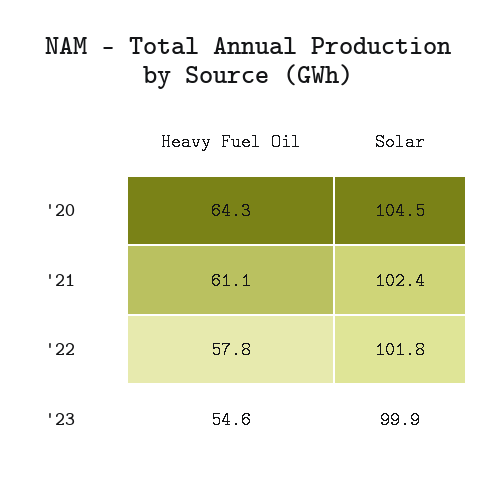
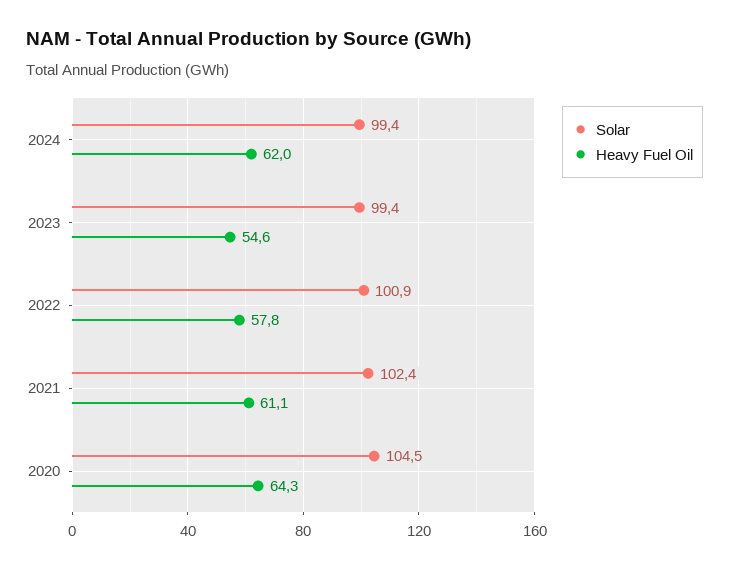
Solar, '22: 101.8 -> 100.9
Solar, '23: 99.9 -> 99.4
Solar, 2024: none -> 99.4
Heavy Fuel Oil, 2024: none -> 62

